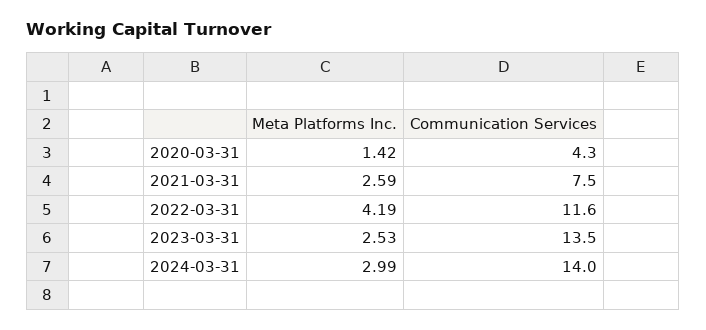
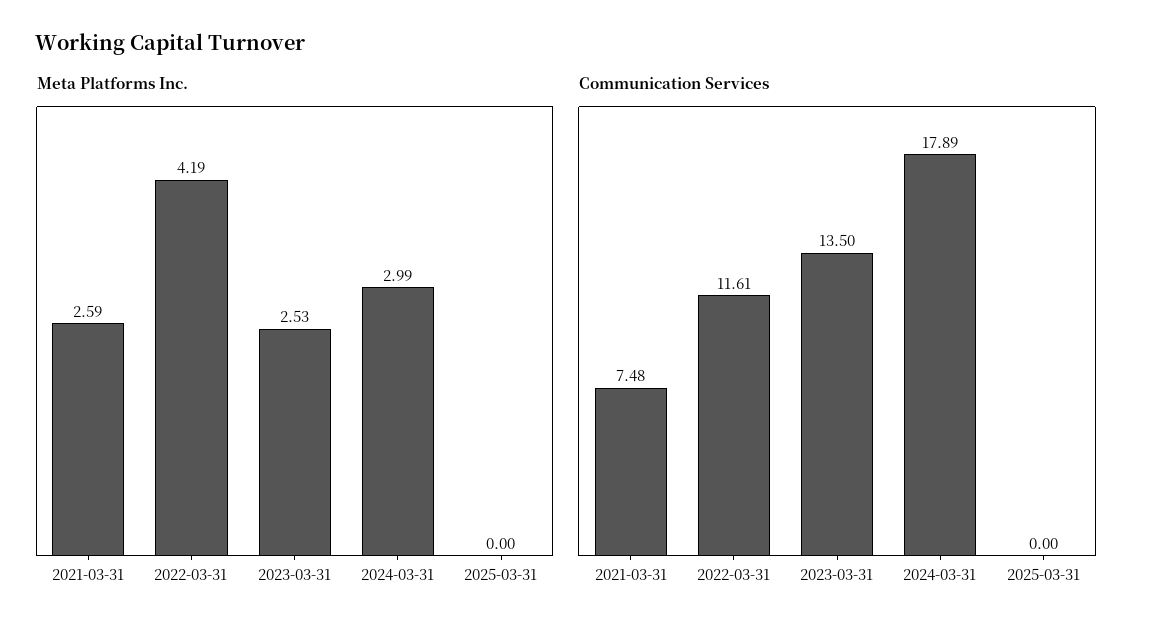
Meta Platforms Inc., 2020-03-31: 1.42 -> none
Communication Services, 2020-03-31: 4.3 -> none
Communication Services, 2024-03-31: 14 -> 17.89
Meta Platforms Inc., 2025-03-31: none -> 0
Communication Services, 2025-03-31: none -> 0

